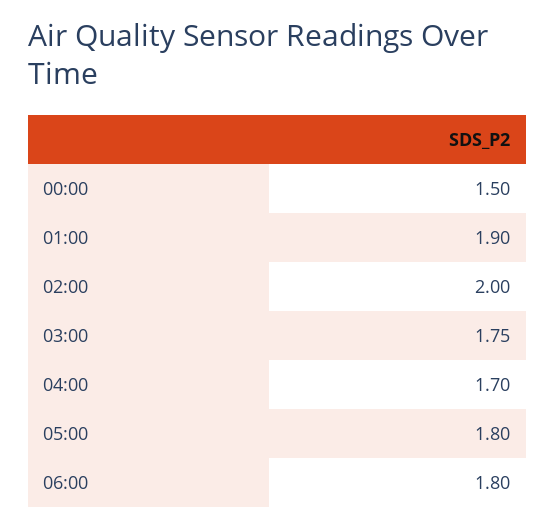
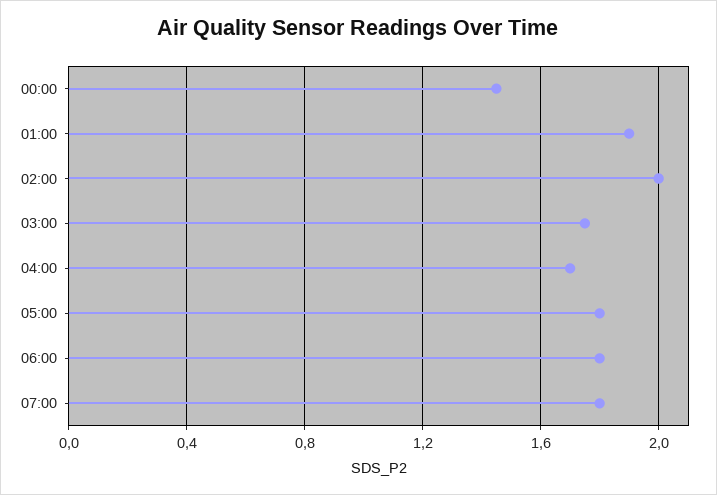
00:00: 1.5 -> 1.45
07:00: none -> 1.8

